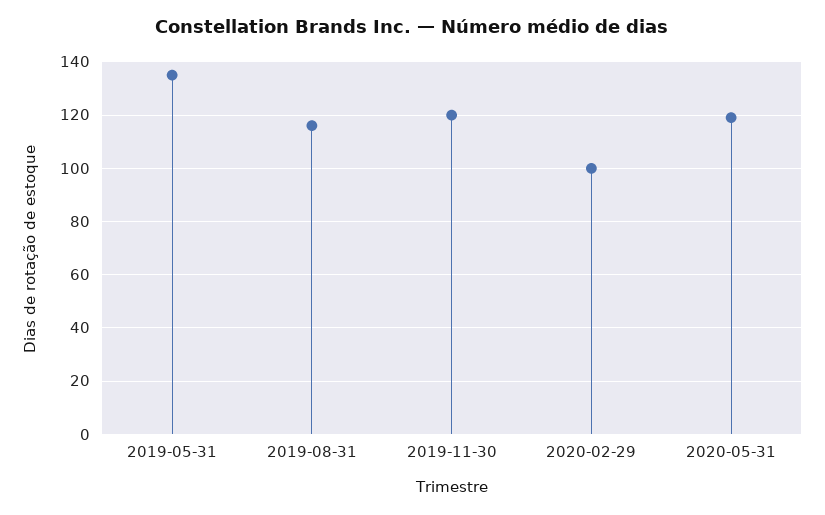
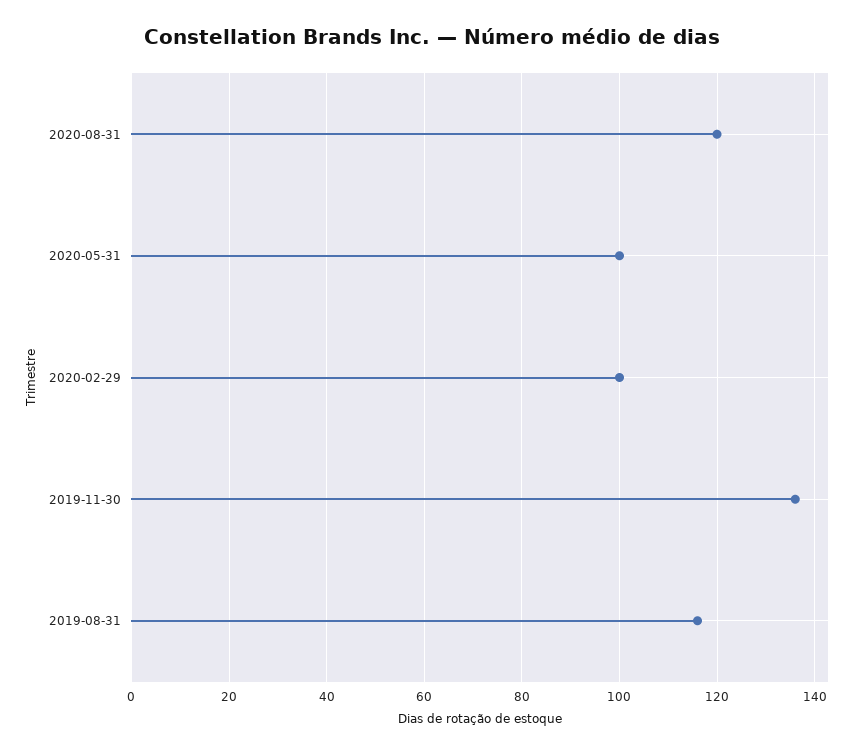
2019-05-31: 135 -> none
2019-11-30: 120 -> 135
2020-05-31: 120 -> 100
2020-08-31: none -> 120

